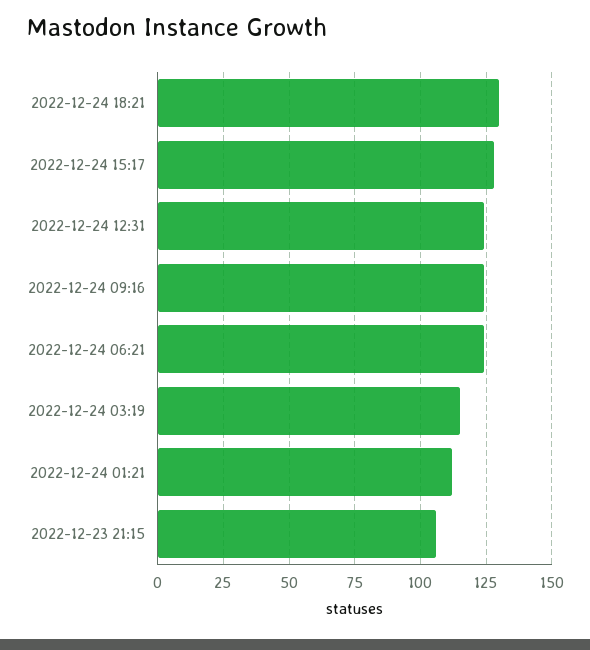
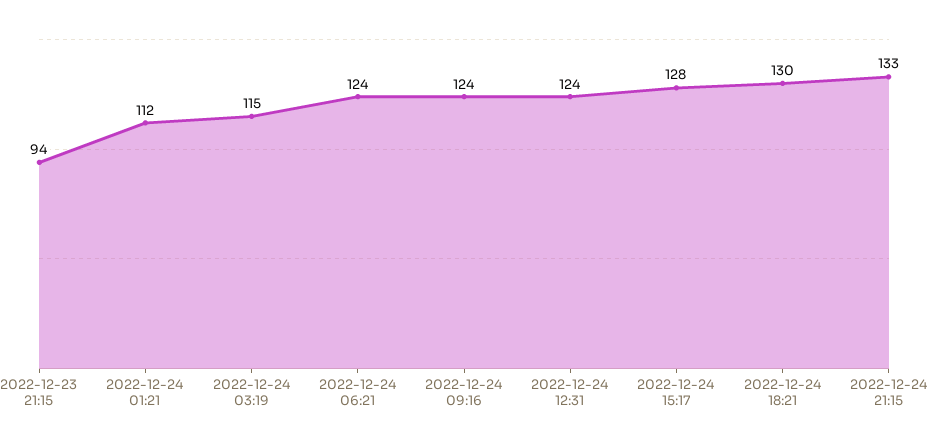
2022-12-23 21:15: 105 -> 94
2022-12-24 21:15: none -> 133

